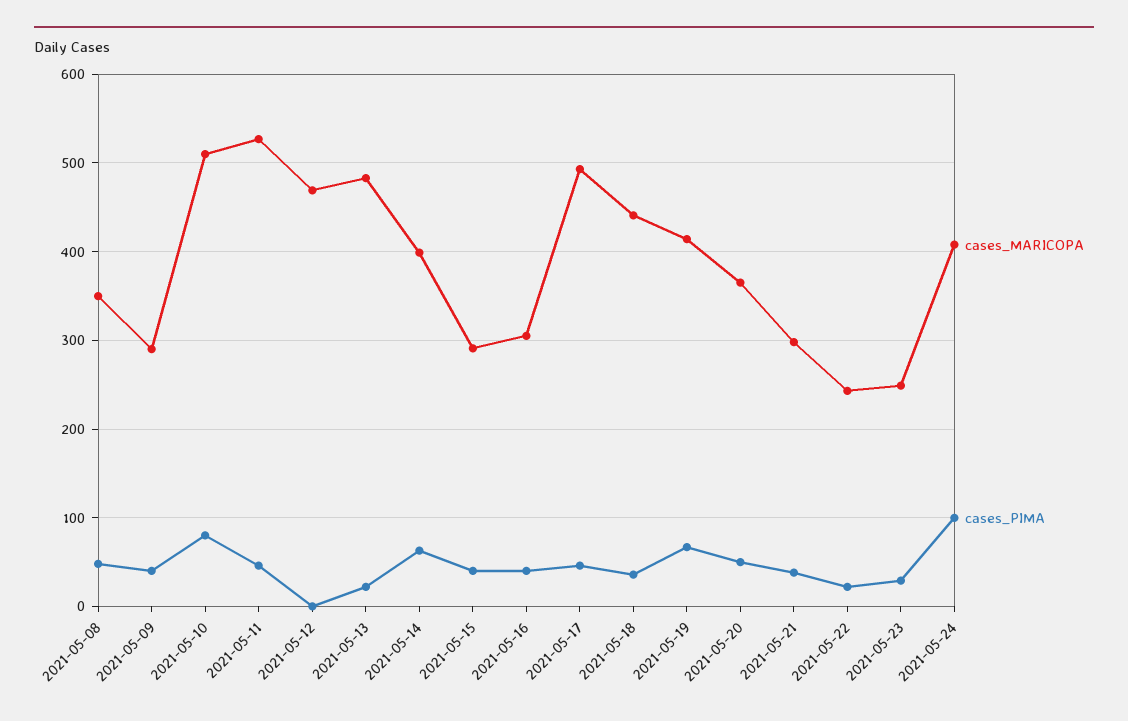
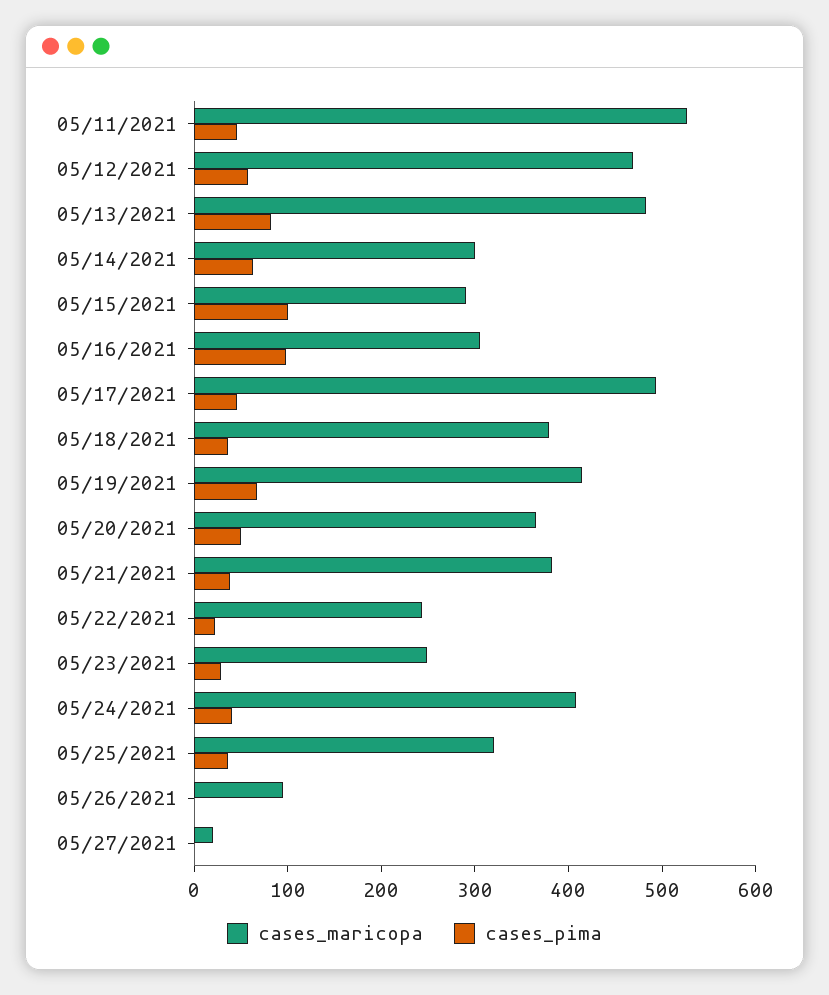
cases_MARICOPA, 2021-05-08: 350 -> none
cases_PIMA, 2021-05-08: 50 -> none
cases_MARICOPA, 2021-05-09: 290 -> none
cases_PIMA, 2021-05-09: 40 -> none
cases_MARICOPA, 2021-05-10: 510 -> none
cases_PIMA, 2021-05-10: 80 -> none
cases_PIMA, 2021-05-12: 0 -> 60
cases_PIMA, 2021-05-13: 20 -> 80
cases_MARICOPA, 2021-05-14: 400 -> 300
cases_PIMA, 2021-05-15: 40 -> 100
cases_PIMA, 2021-05-16: 40 -> 100
cases_MARICOPA, 2021-05-18: 440 -> 380
cases_MARICOPA, 2021-05-21: 300 -> 380
cases_PIMA, 2021-05-24: 100 -> 40
cases_MARICOPA, 05/25/2021: none -> 320
cases_PIMA, 05/25/2021: none -> 40
cases_MARICOPA, 05/26/2021: none -> 100
cases_PIMA, 05/26/2021: none -> 0
cases_MARICOPA, 05/27/2021: none -> 20
cases_PIMA, 05/27/2021: none -> 0

